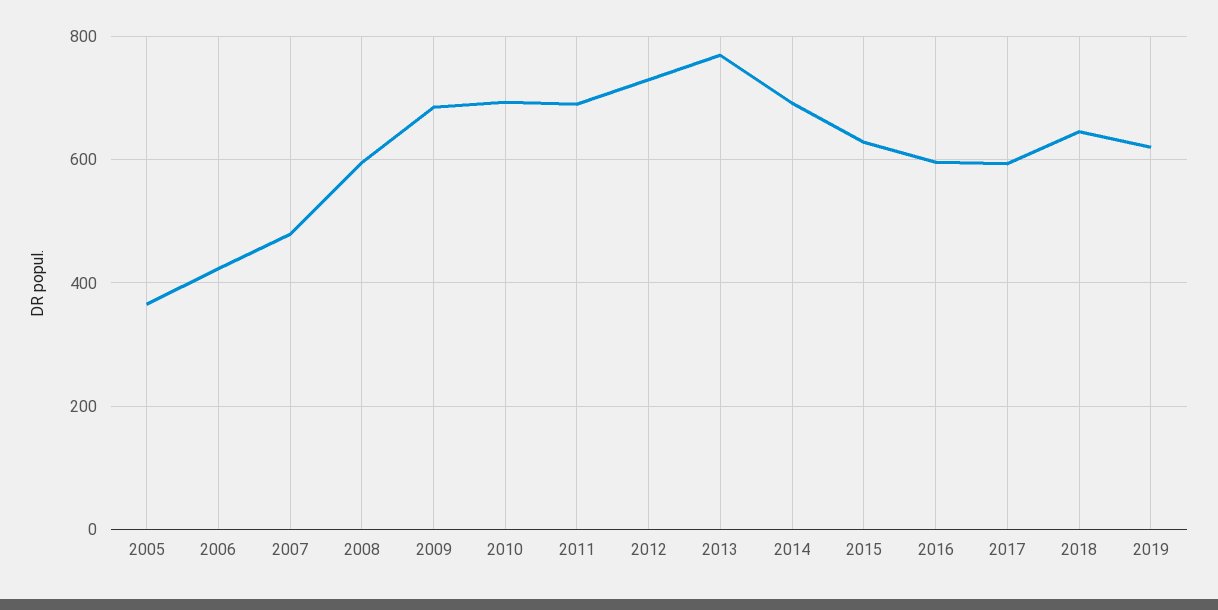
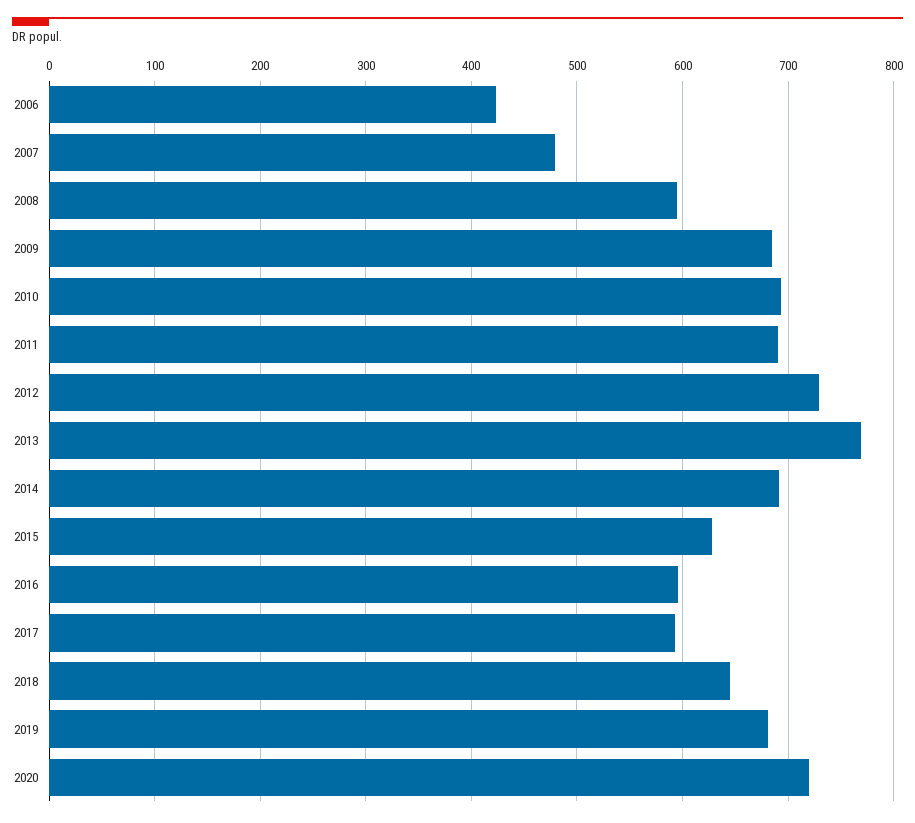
2005: 360 -> none
2019: 620 -> 680
2020: none -> 720

